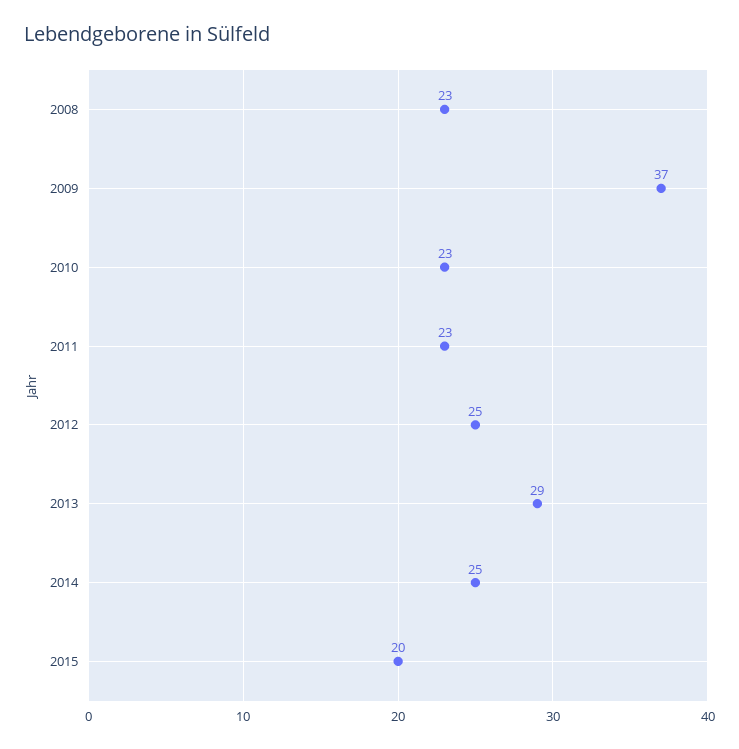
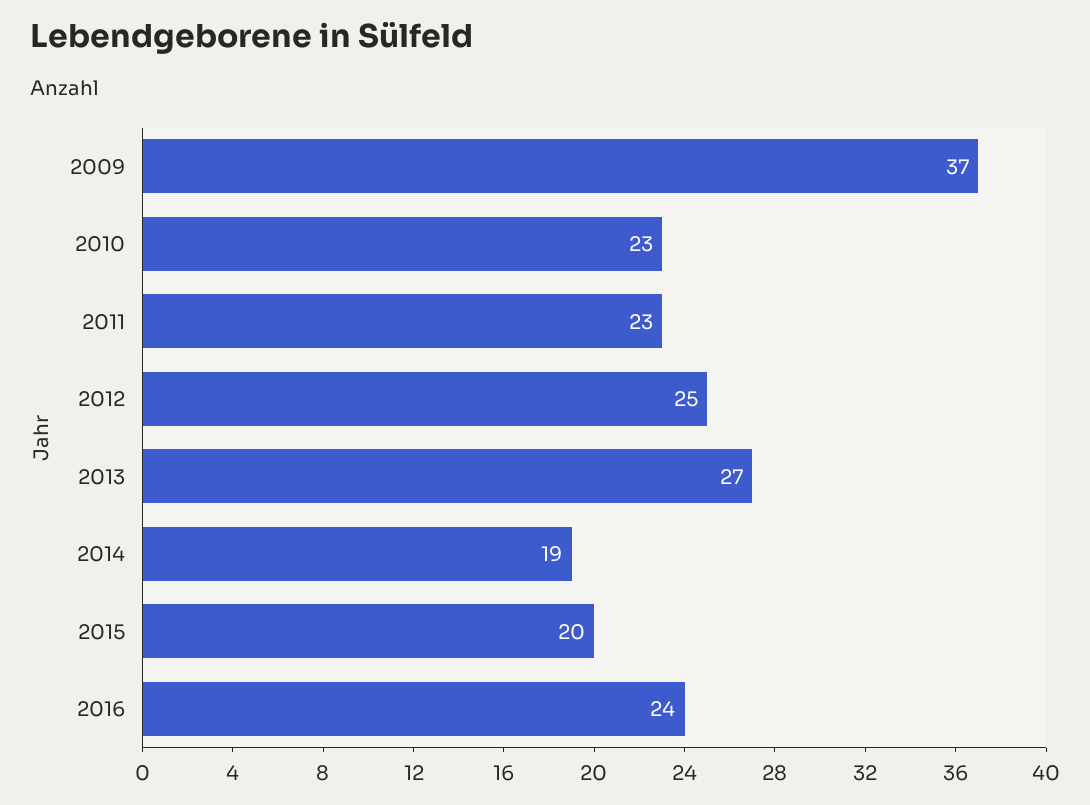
2008: 23 -> none
2013: 29 -> 27
2014: 25 -> 19
2016: none -> 24

